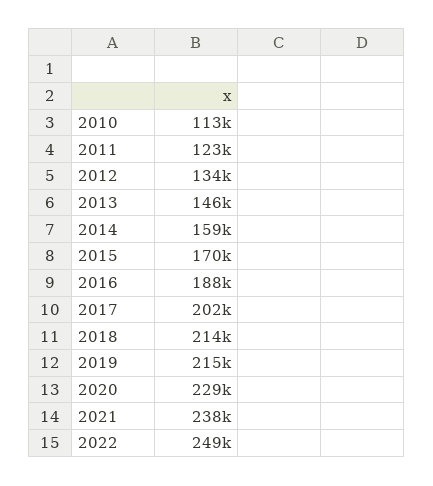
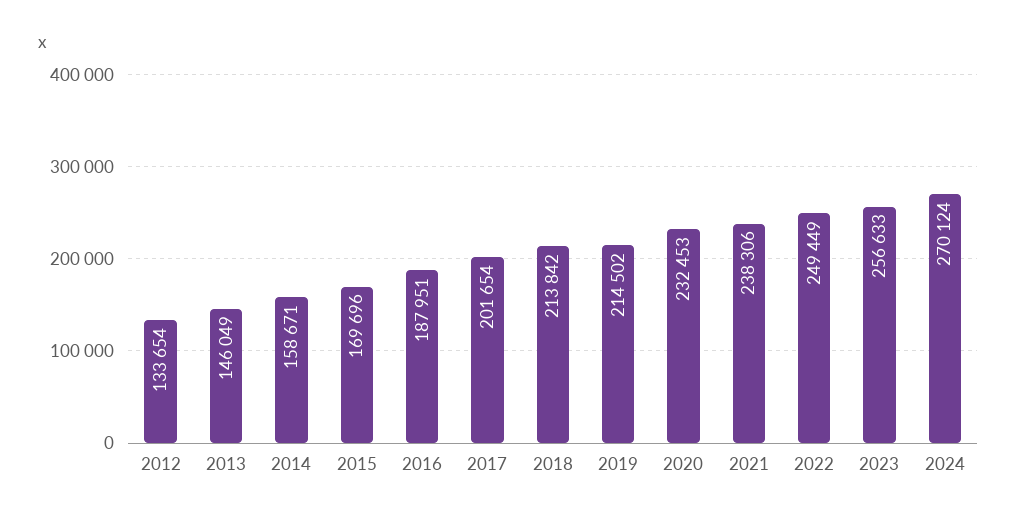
2010: 113000 -> none
2011: 123000 -> none
2020: 229000 -> 232453
2023: none -> 256633
2024: none -> 270124

